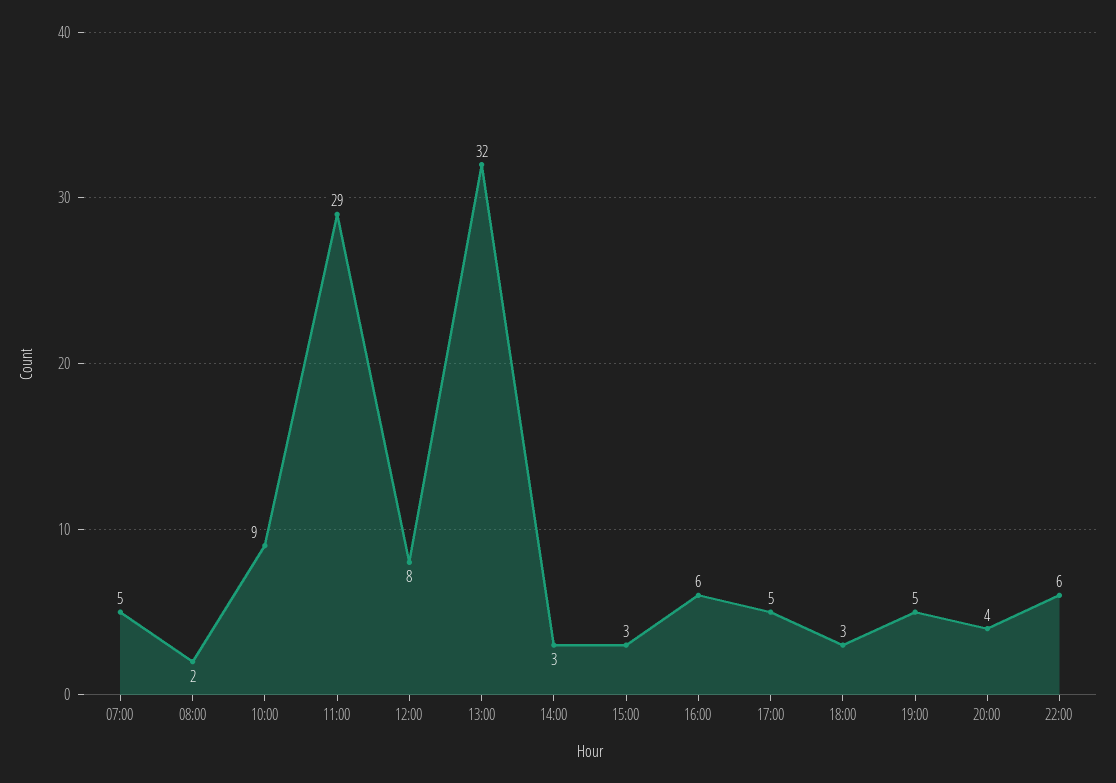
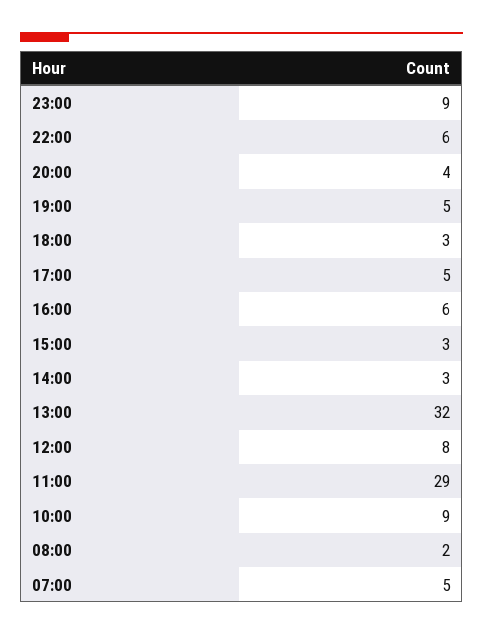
23:00: none -> 9

